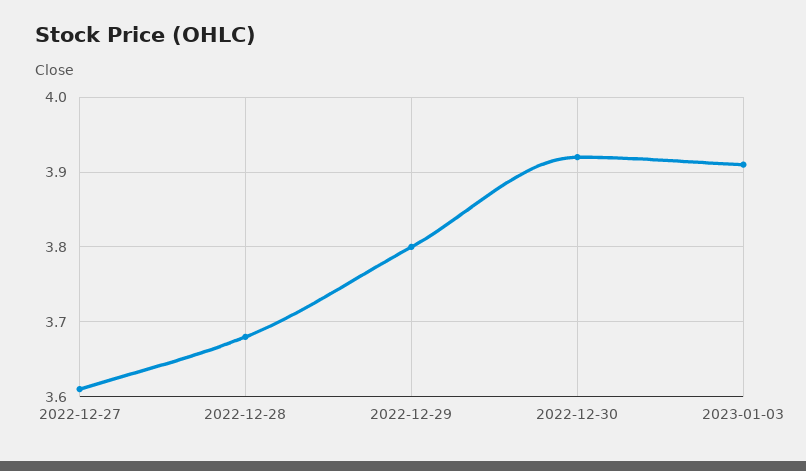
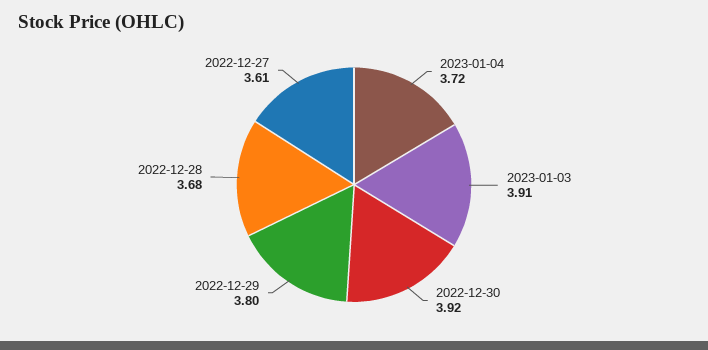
2023-01-04: none -> 3.72

